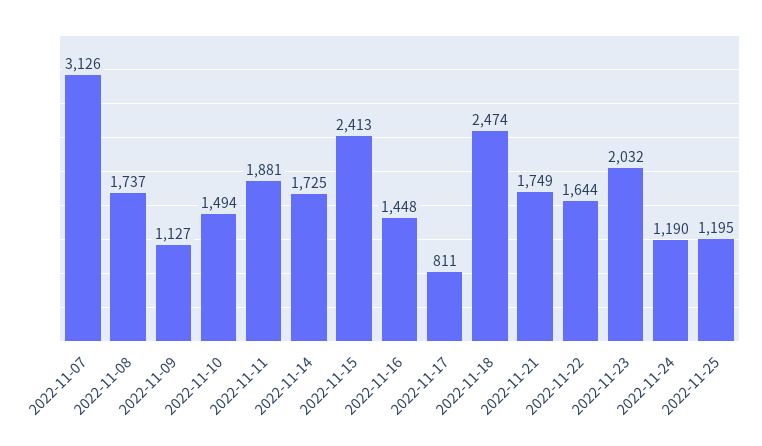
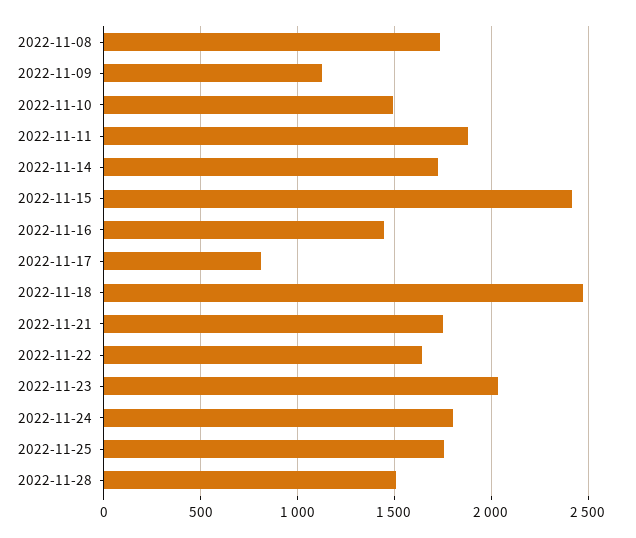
2022-11-07: 3126 -> none
2022-11-24: 1190 -> 1800
2022-11-25: 1195 -> 1750
2022-11-28: none -> 1500

